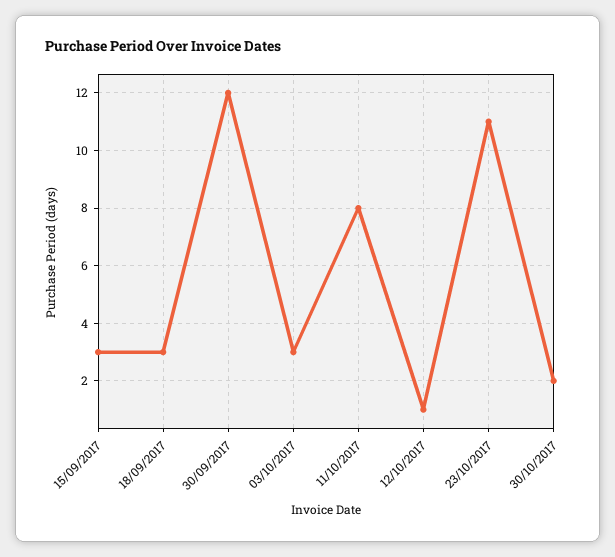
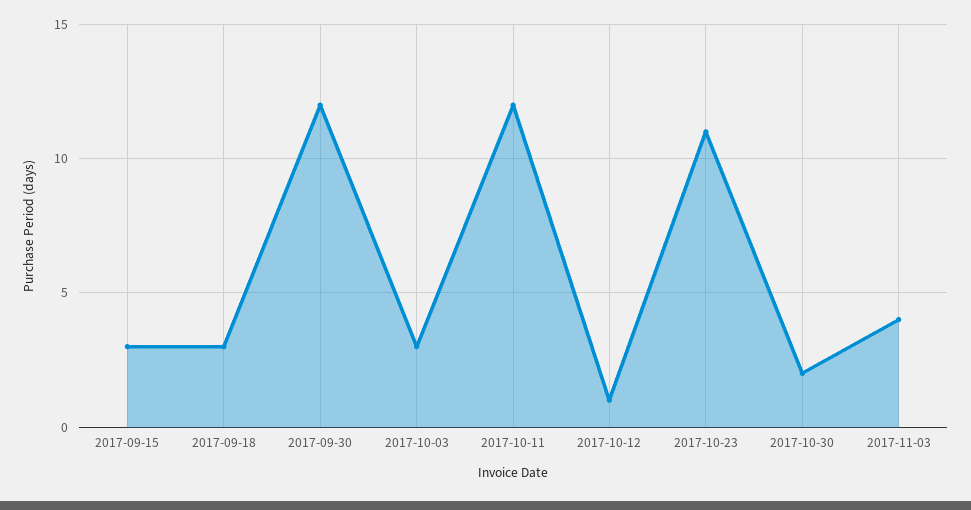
11/10/2017: 8 -> 12
2017-11-03: none -> 4

